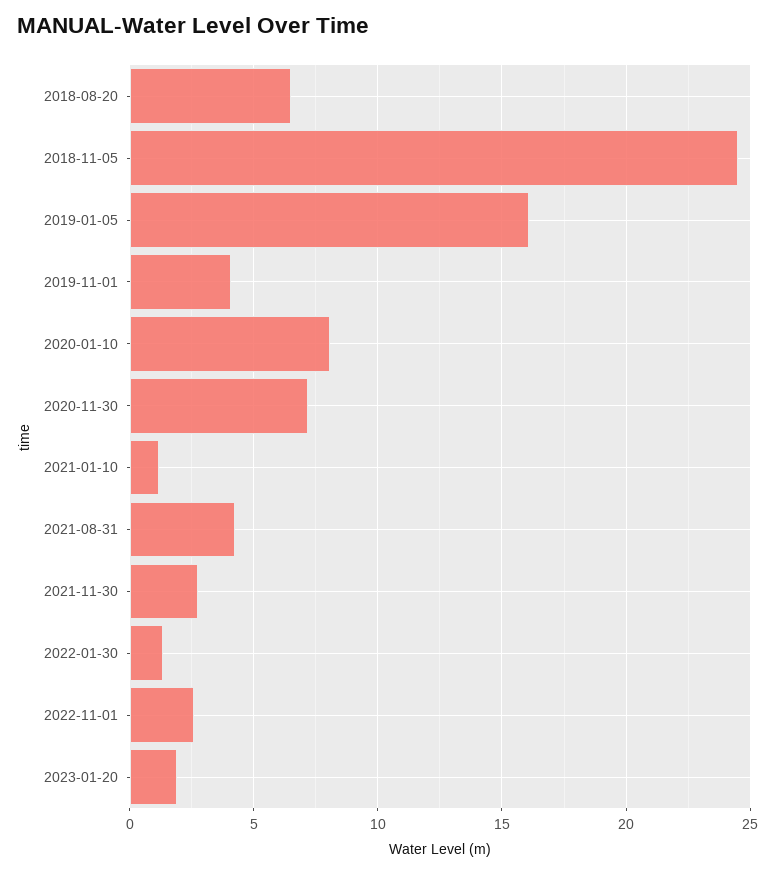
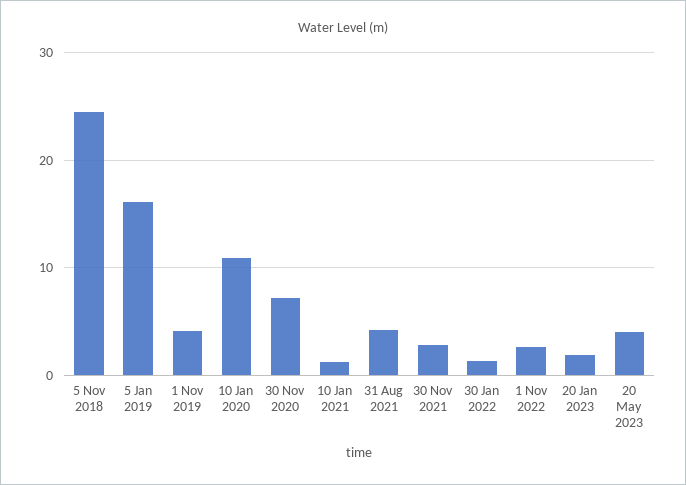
2018-08-20: 6.5 -> none
2020-01-10: 8 -> 11
20 May 2023: none -> 4

